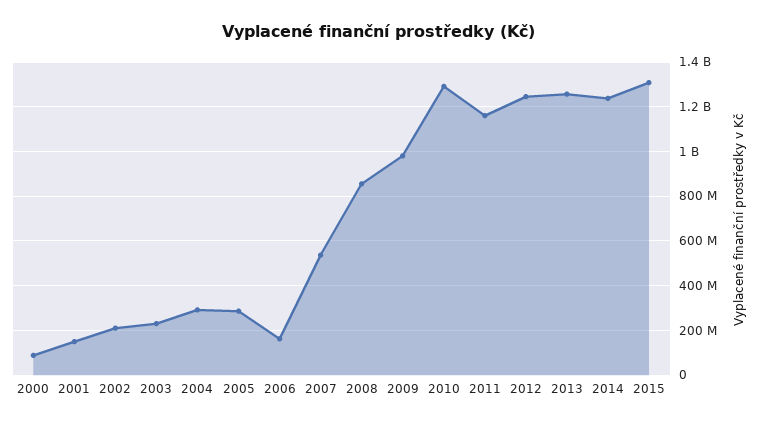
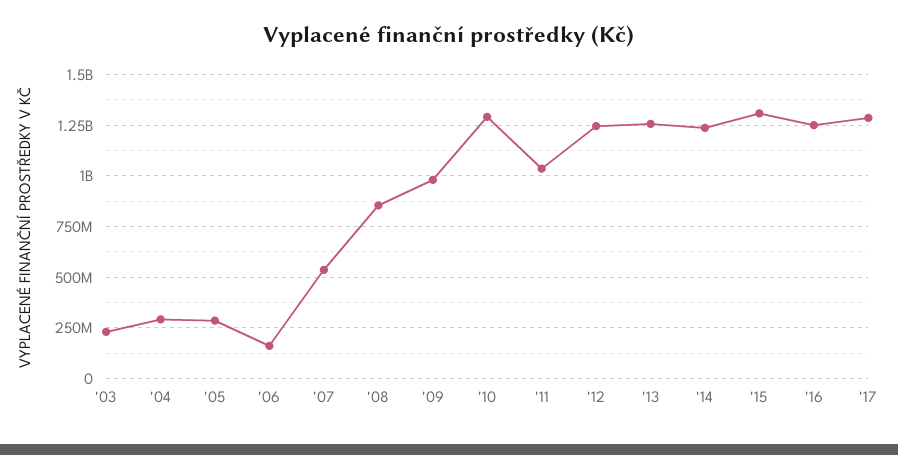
2000: 100000000 -> none
2001: 150000000 -> none
2002: 200000000 -> none
2011: 1150000000 -> 1050000000
'16: none -> 1250000000
'17: none -> 1300000000

